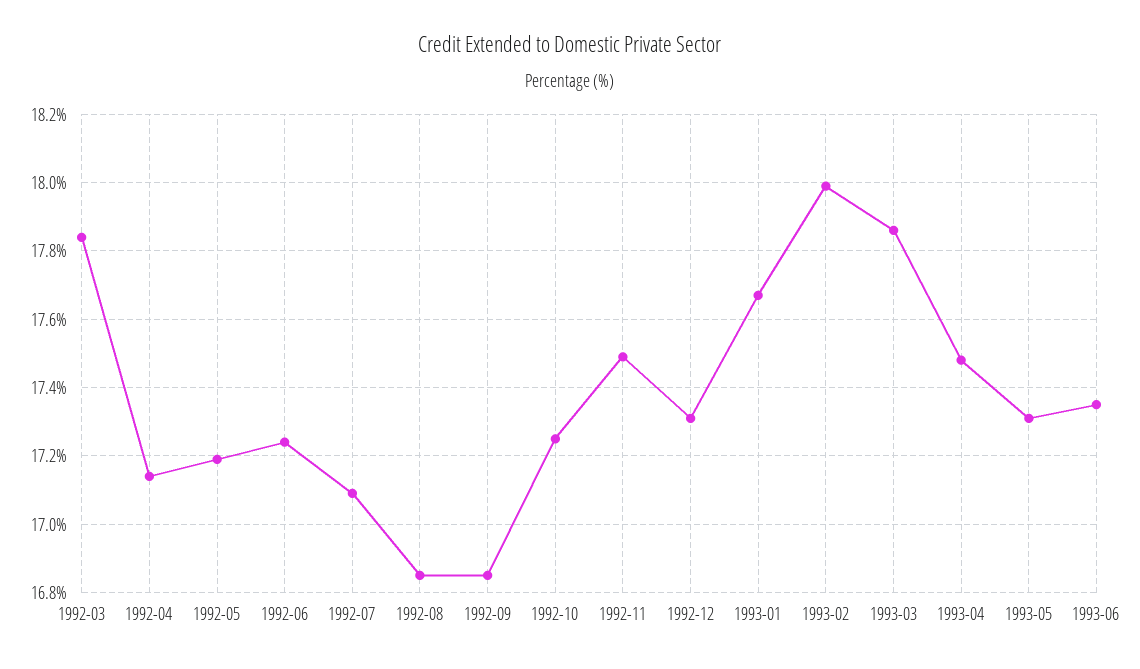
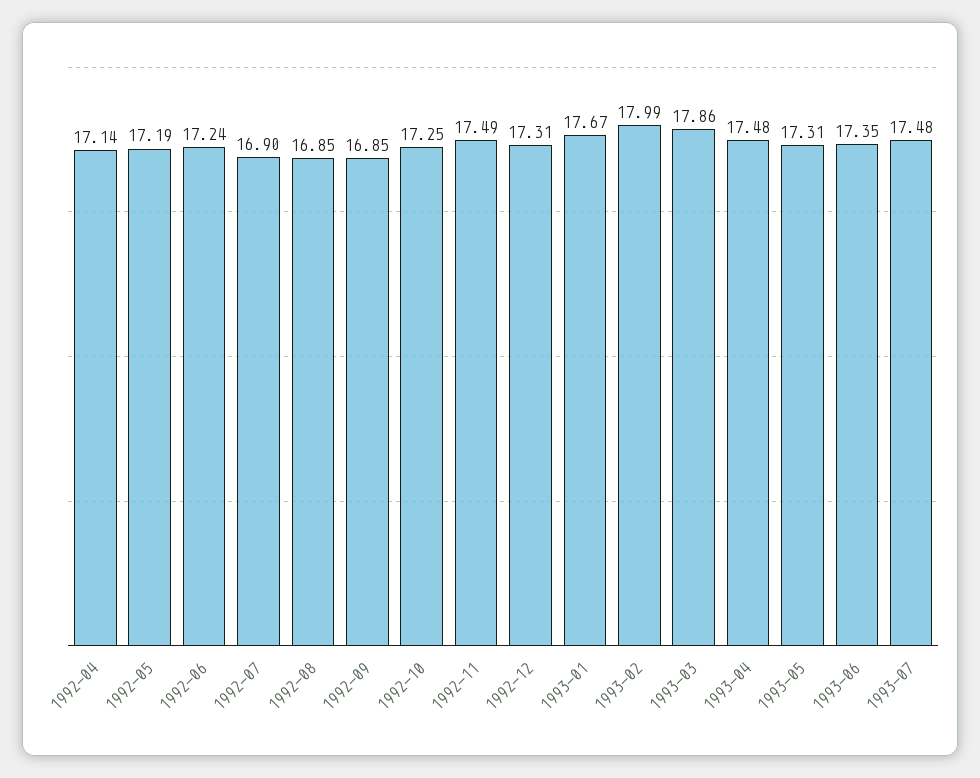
1992-03: 17.85 -> none
1992-07: 17.1 -> 16.9
1993-07: none -> 17.48

